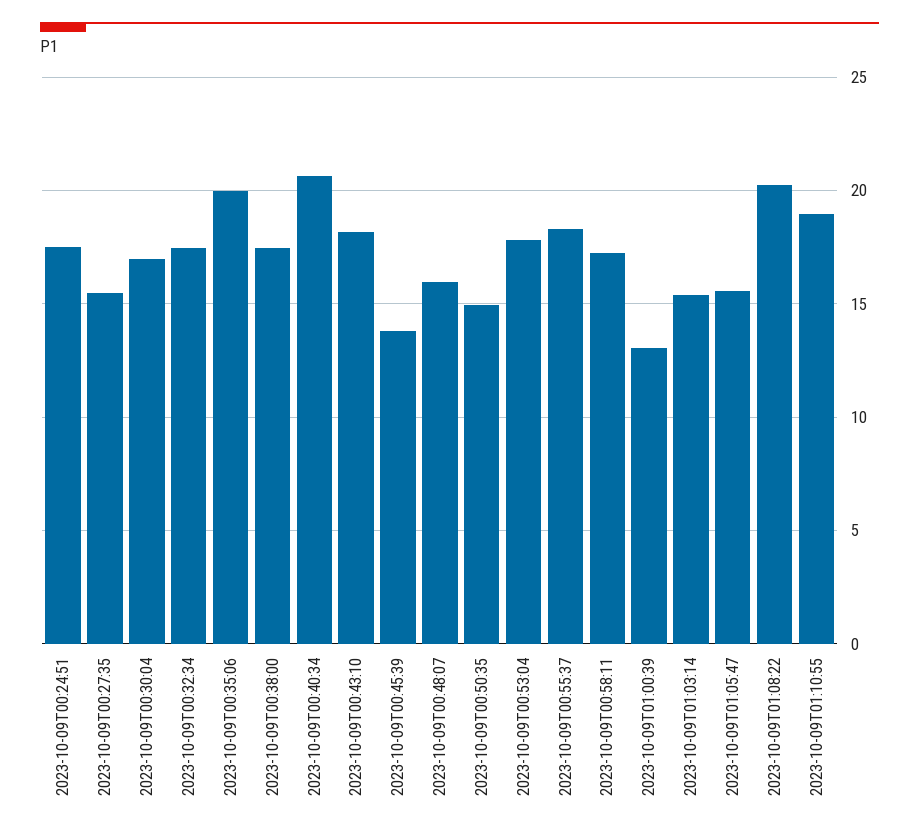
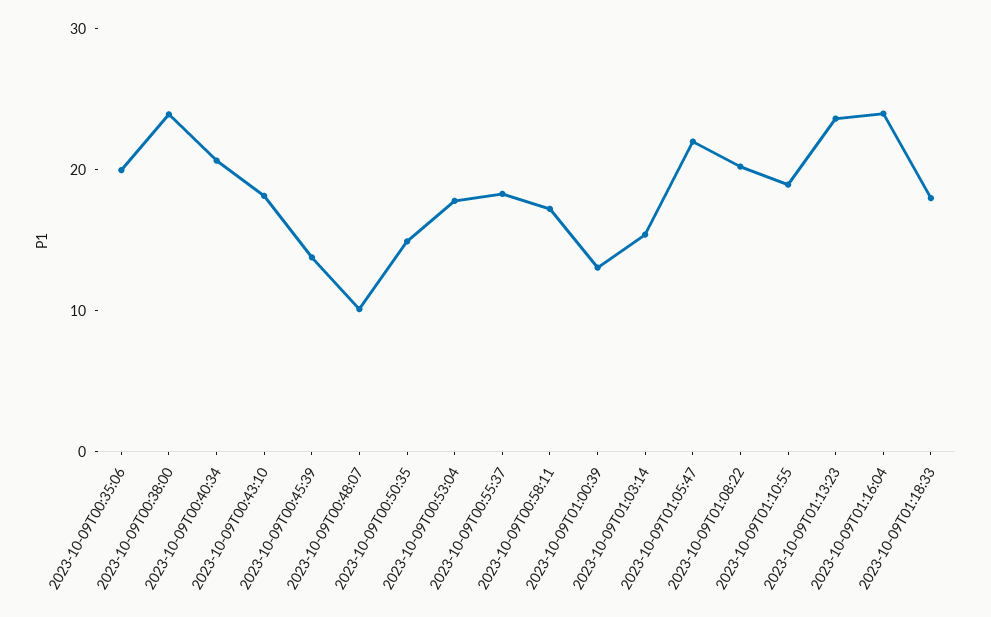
2023-10-09T00:24:51: 17.5 -> none
2023-10-09T00:27:35: 15.5 -> none
2023-10-09T00:30:04: 17 -> none
2023-10-09T00:32:34: 17.5 -> none
2023-10-09T00:38:00: 17.5 -> 24
2023-10-09T00:48:07: 16 -> 10
2023-10-09T01:05:47: 15.5 -> 22
2023-10-09T01:13:23: none -> 24
2023-10-09T01:16:04: none -> 24
2023-10-09T01:18:33: none -> 18

